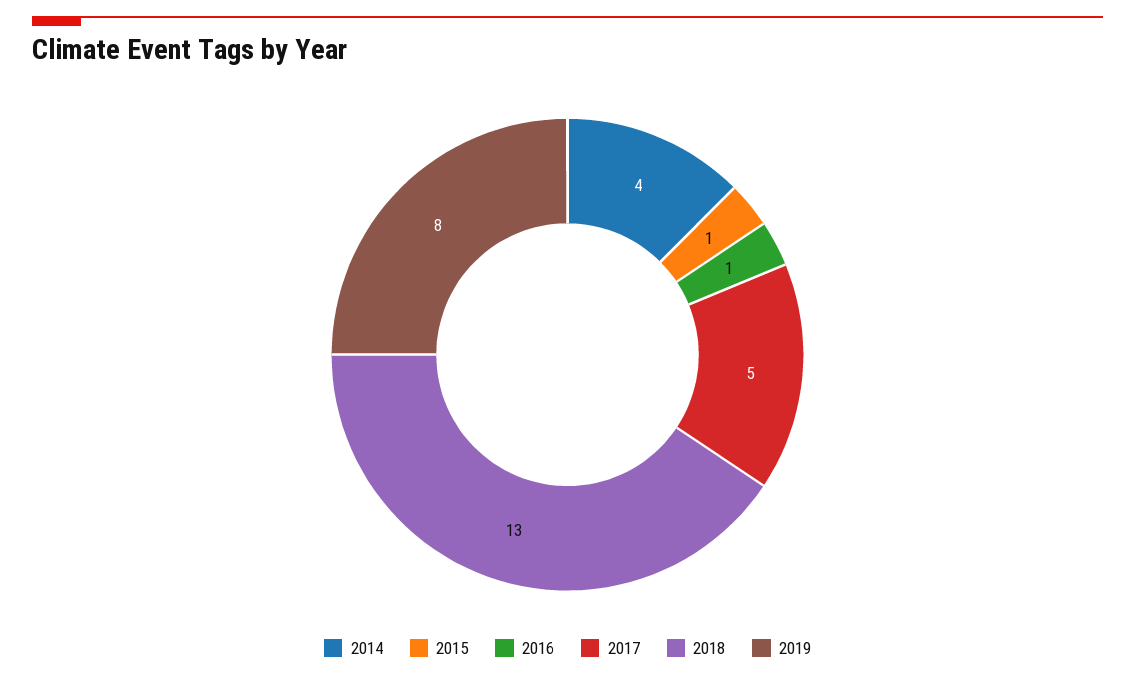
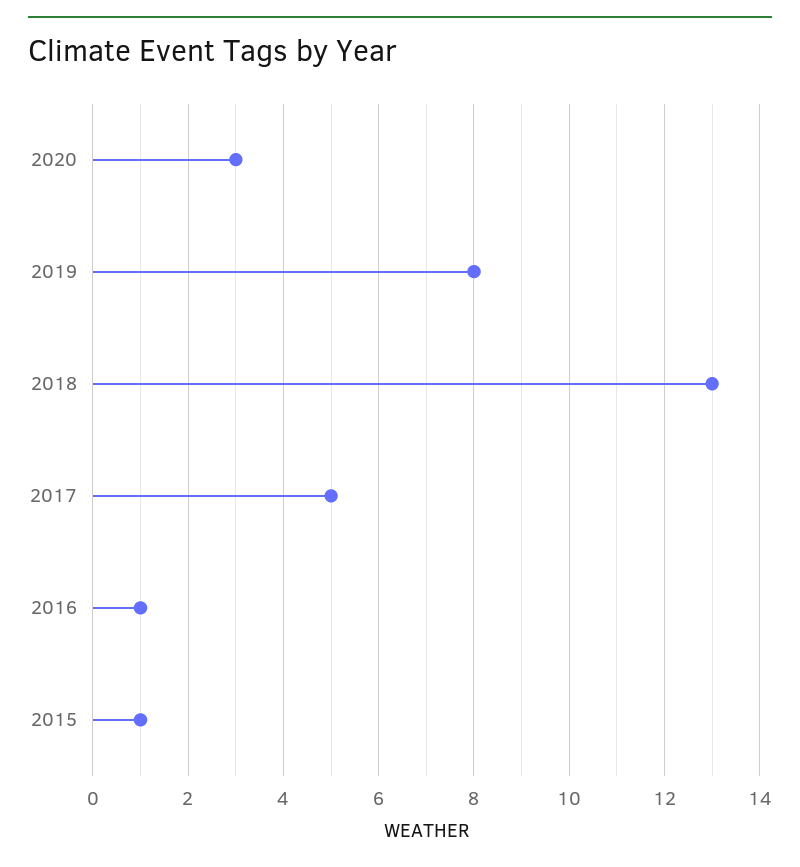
2014: 4 -> none
2020: none -> 3

